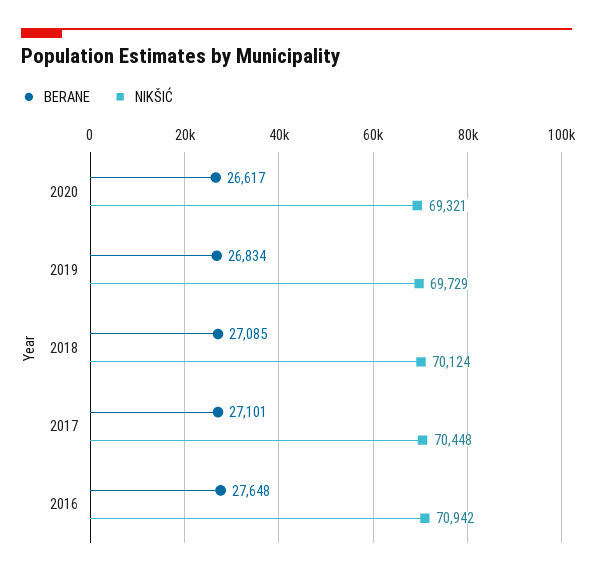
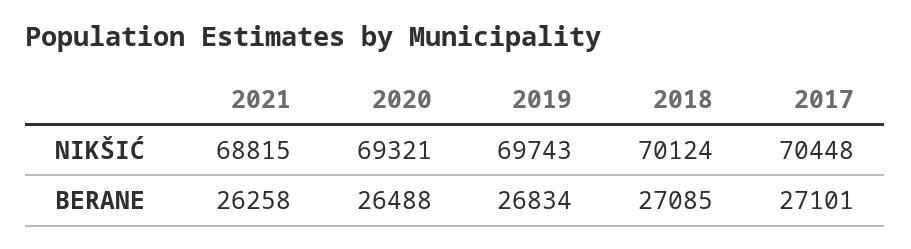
BERANE, 2020: 26617 -> 26488
NIKŠIĆ, 2019: 69729 -> 69743
BERANE, 2016: 27648 -> none
NIKŠIĆ, 2016: 70942 -> none
NIKŠIĆ, 2021: none -> 68815
BERANE, 2021: none -> 26258

